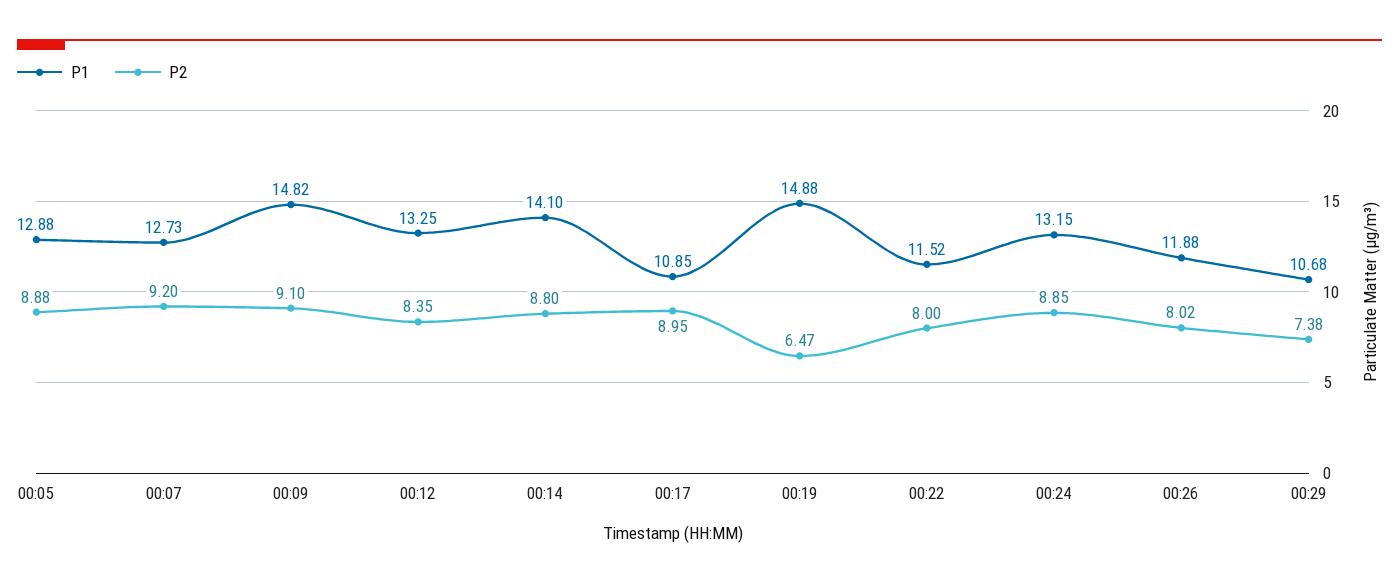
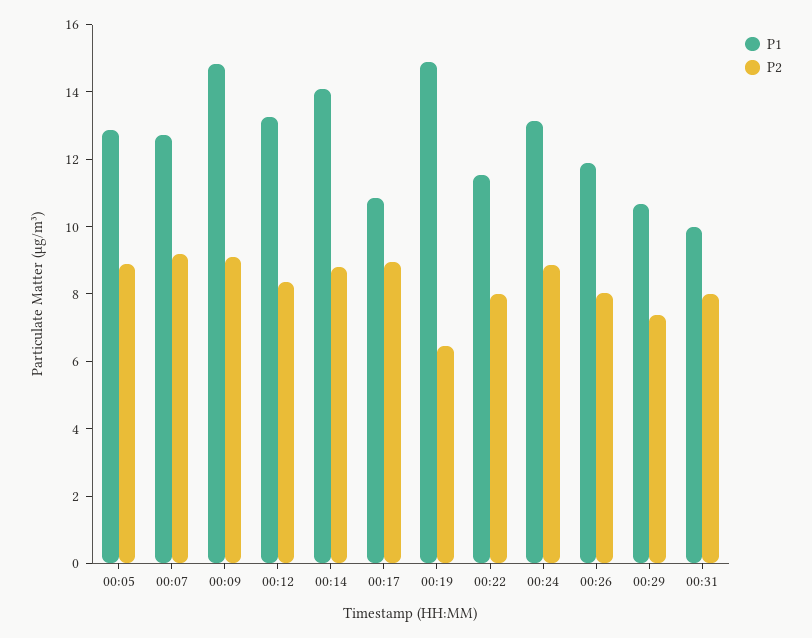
P1, 00:31: none -> 10
P2, 00:31: none -> 8

